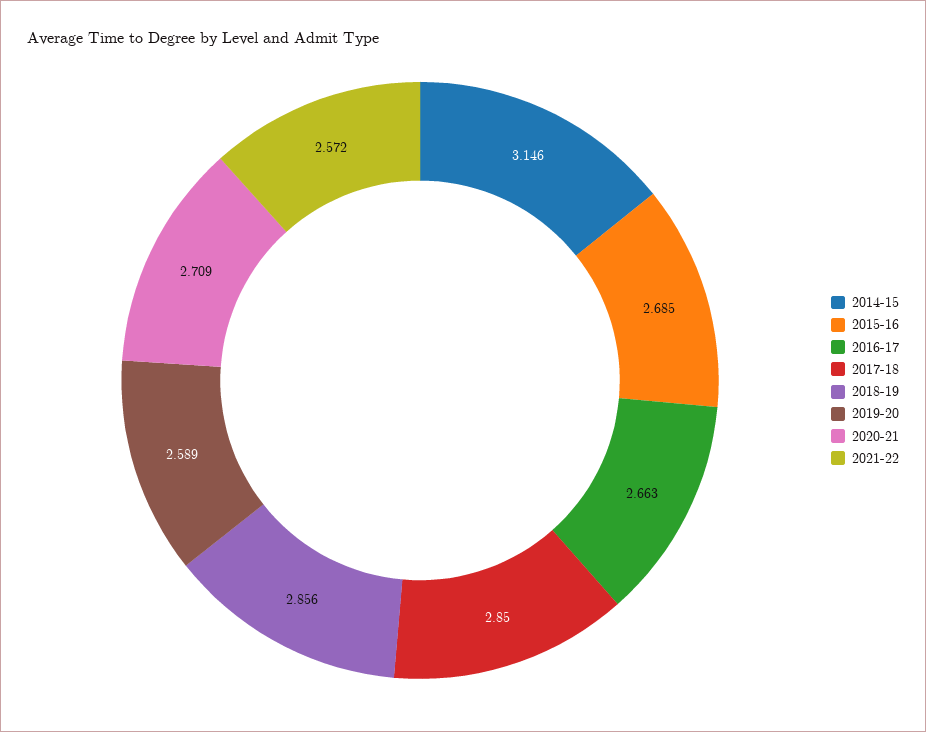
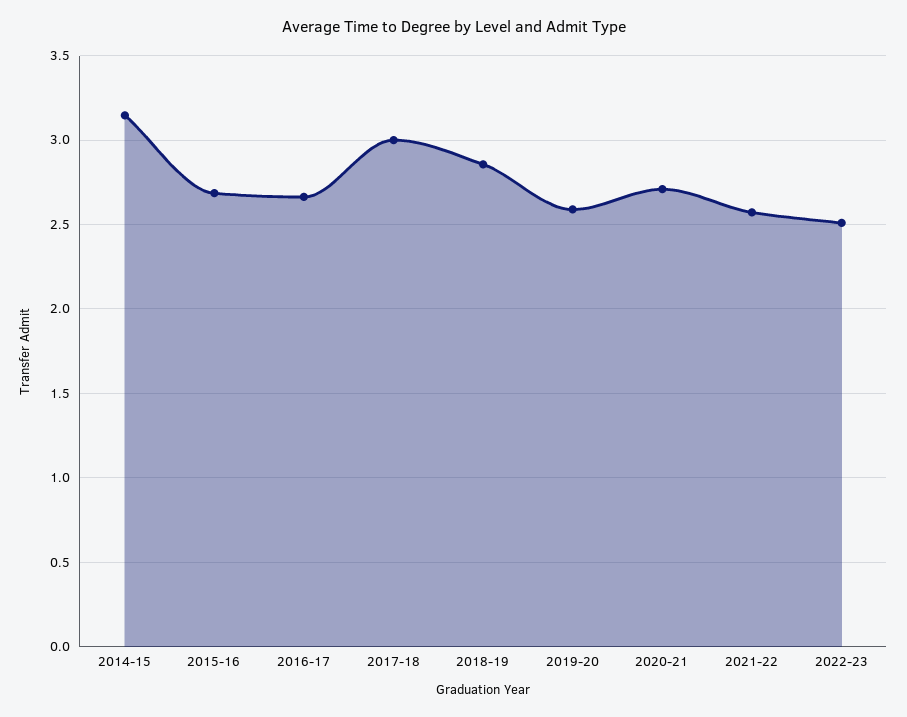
2017-18: 2.85 -> 3
2022-23: none -> 2.5

